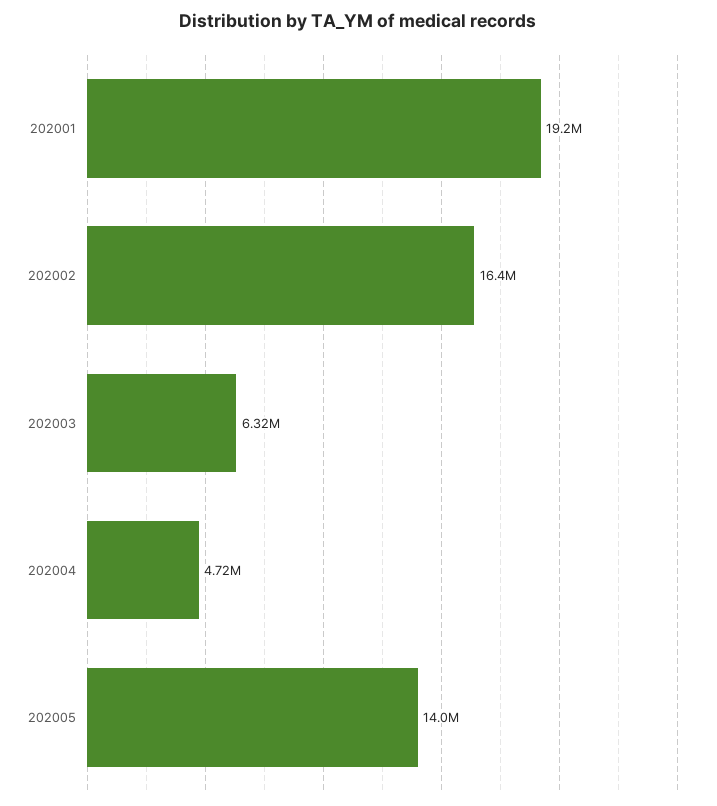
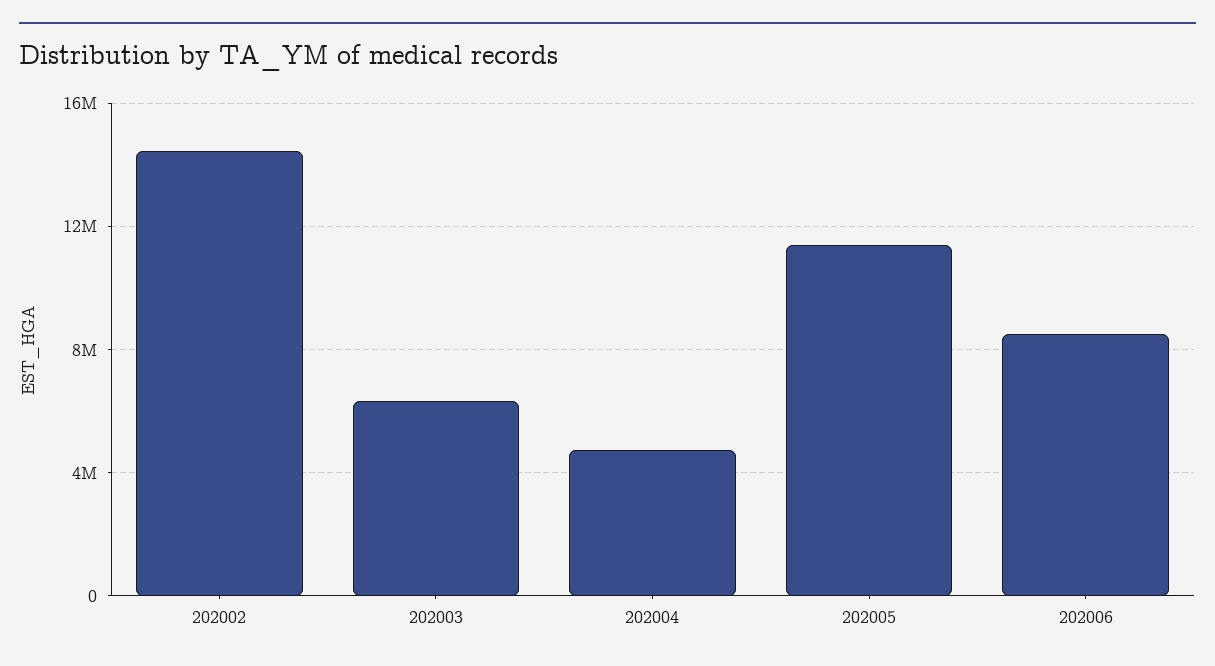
202001: 19200000 -> none
202002: 16400000 -> 14500000
202005: 14000000 -> 11500000
202006: none -> 8500000

